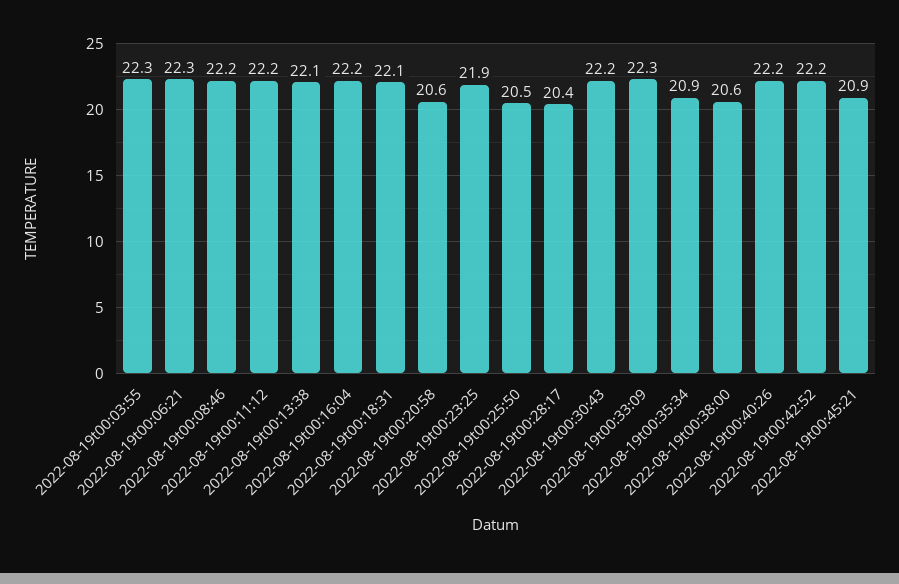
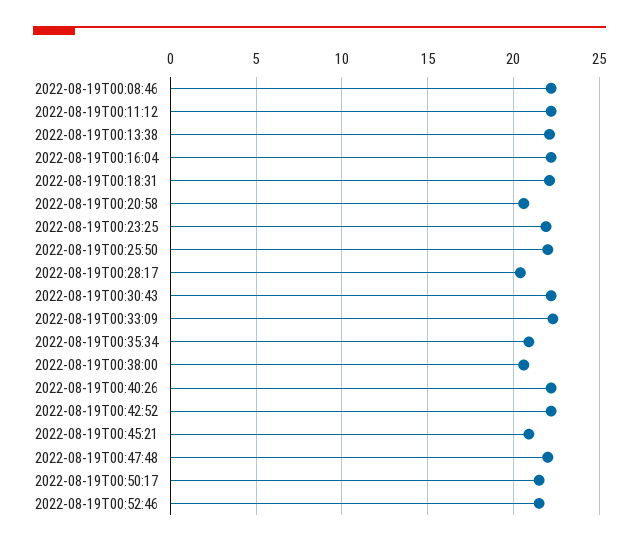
2022-08-19t00:03:55: 22.3 -> none
2022-08-19t00:06:21: 22.3 -> none
2022-08-19t00:25:50: 20.5 -> 22
2022-08-19T00:47:48: none -> 22
2022-08-19T00:50:17: none -> 21.5
2022-08-19T00:52:46: none -> 21.5

